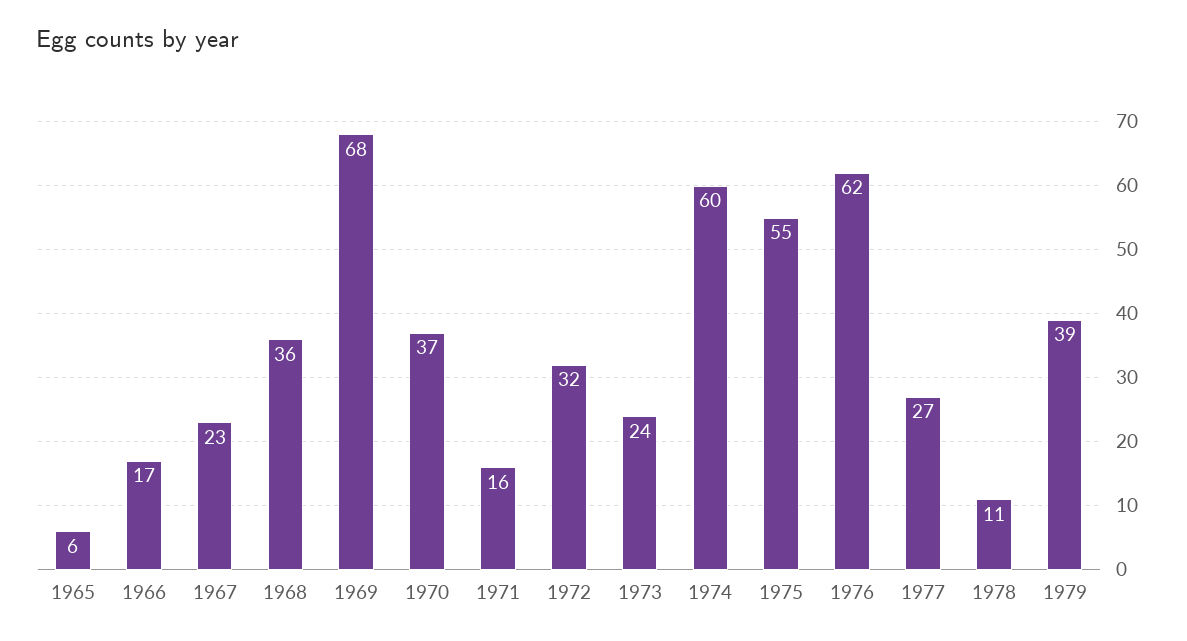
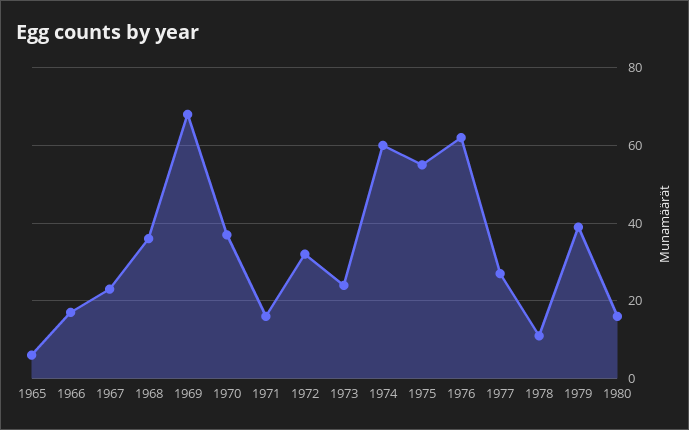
1980: none -> 15

